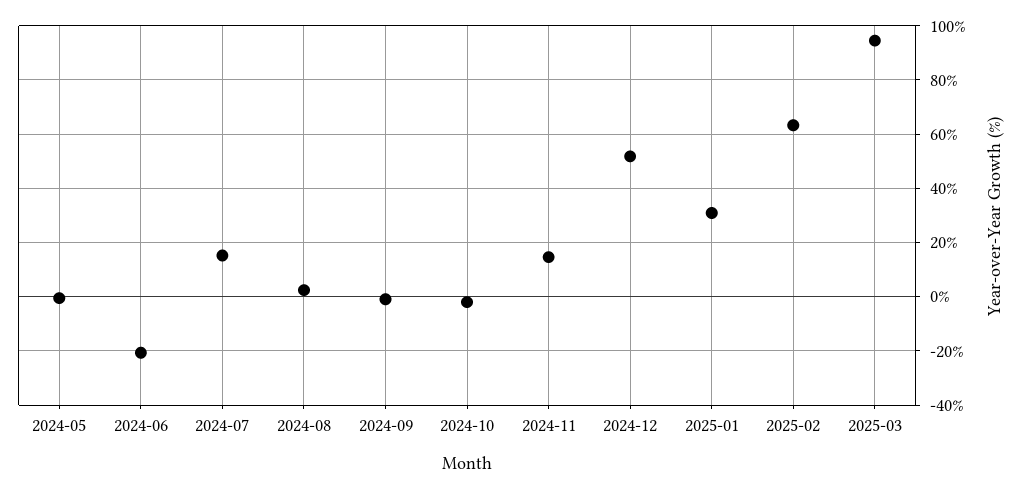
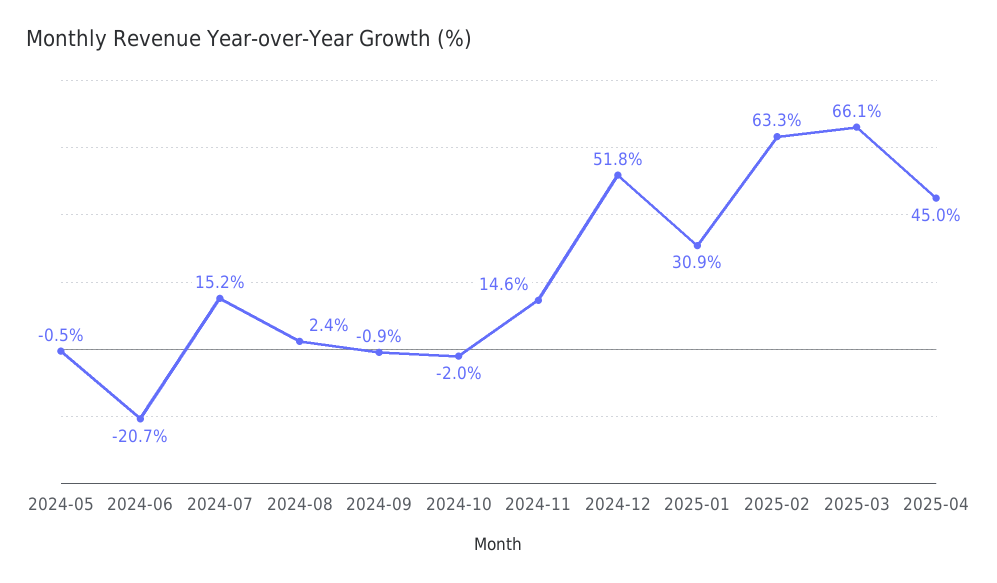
2025-03: 95 -> 66.1
2025-04: none -> 45

